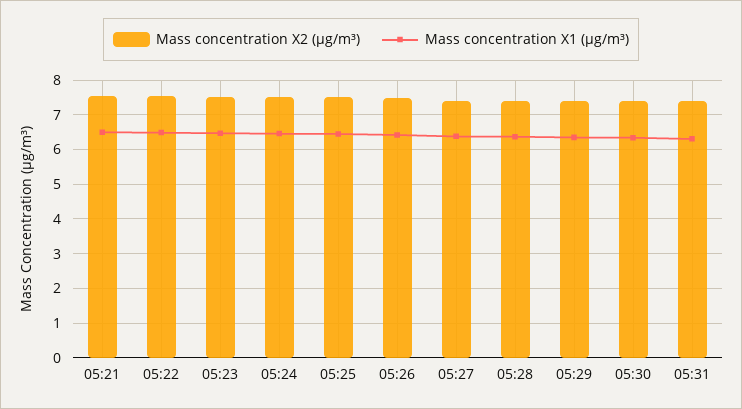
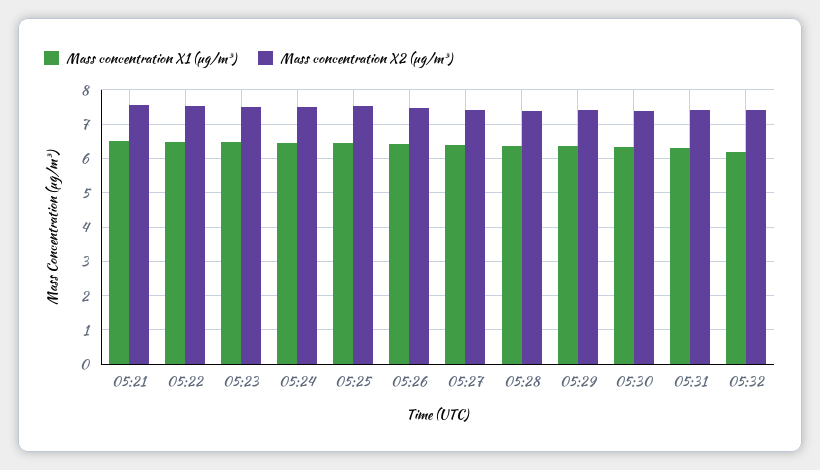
Mass concentration X1 (μg/m³), 05:32: none -> 6.2
Mass concentration X2 (μg/m³), 05:32: none -> 7.4

